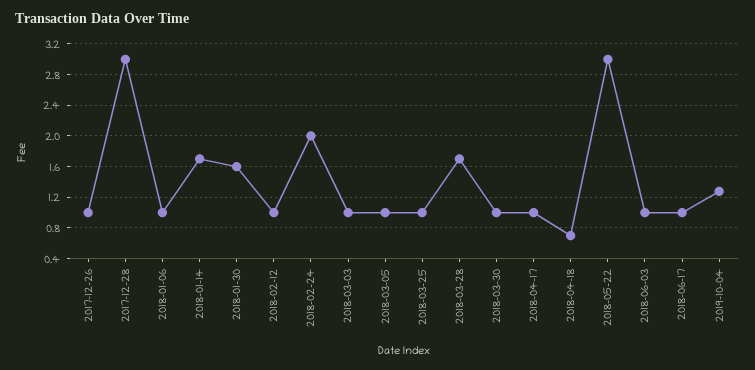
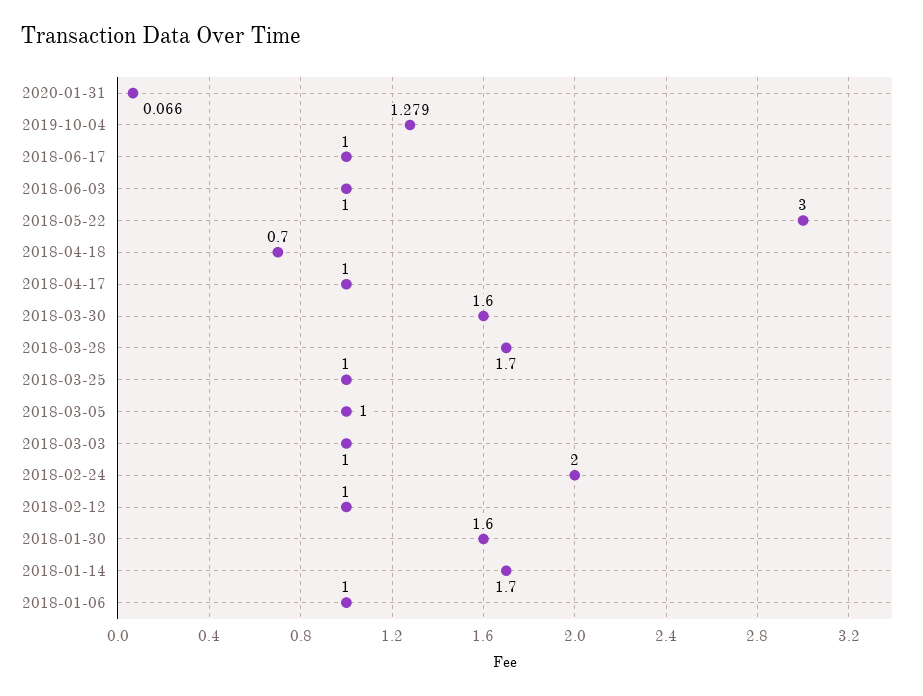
2017-12-26: 1 -> none
2017-12-28: 3 -> none
2018-03-30: 1 -> 1.6
2020-01-31: none -> 0.066

